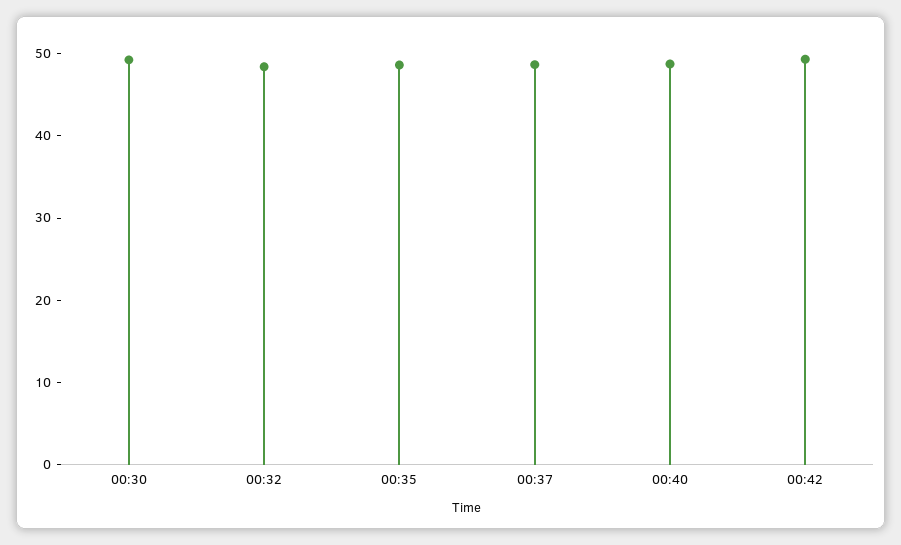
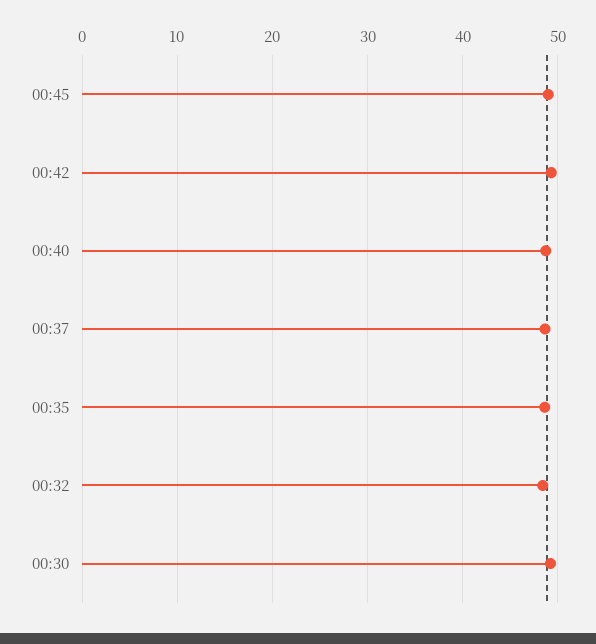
00:45: none -> 49

